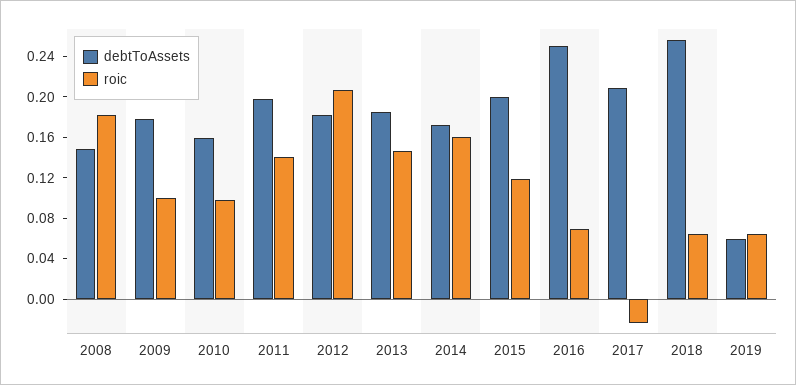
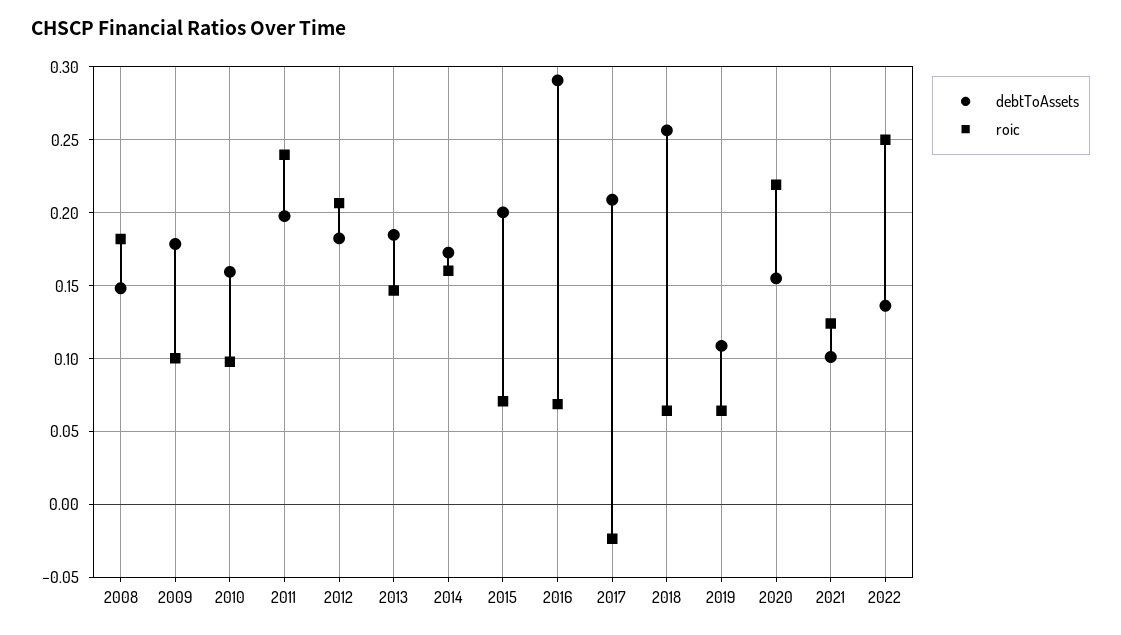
roic, 2011: 0.14 -> 0.24
roic, 2015: 0.12 -> 0.07
debtToAssets, 2016: 0.25 -> 0.29
debtToAssets, 2019: 0.06 -> 0.11
debtToAssets, 2020: none -> 0.155
roic, 2020: none -> 0.22
debtToAssets, 2021: none -> 0.1
roic, 2021: none -> 0.125
debtToAssets, 2022: none -> 0.135
roic, 2022: none -> 0.25

